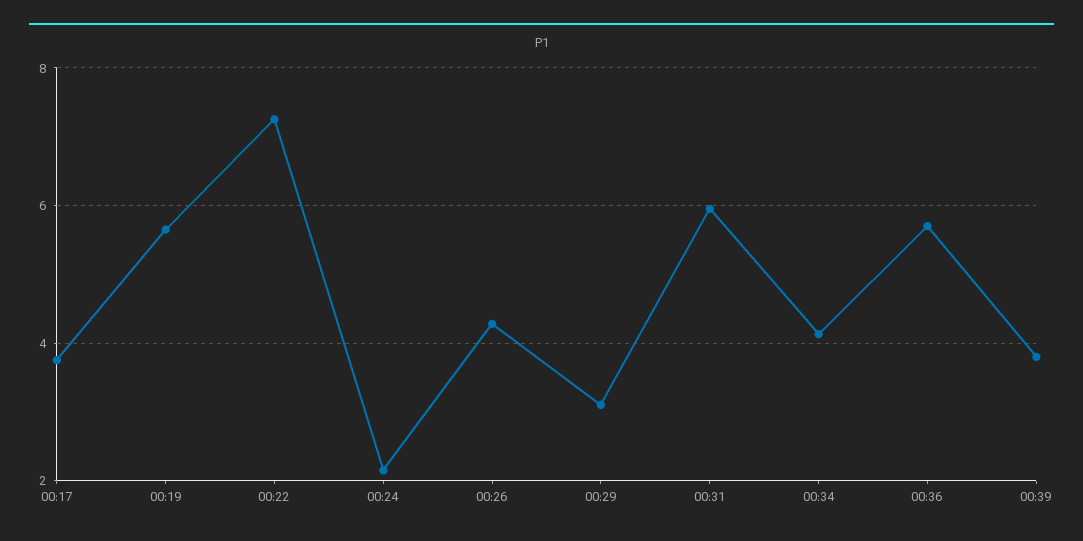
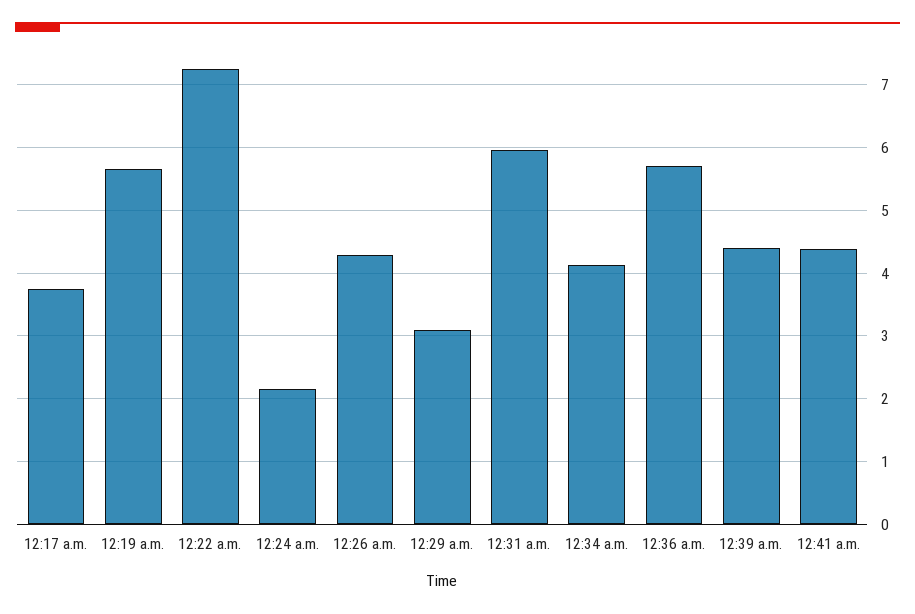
00:39: 3.8 -> 4.4
12:41 a.m.: none -> 4.4

